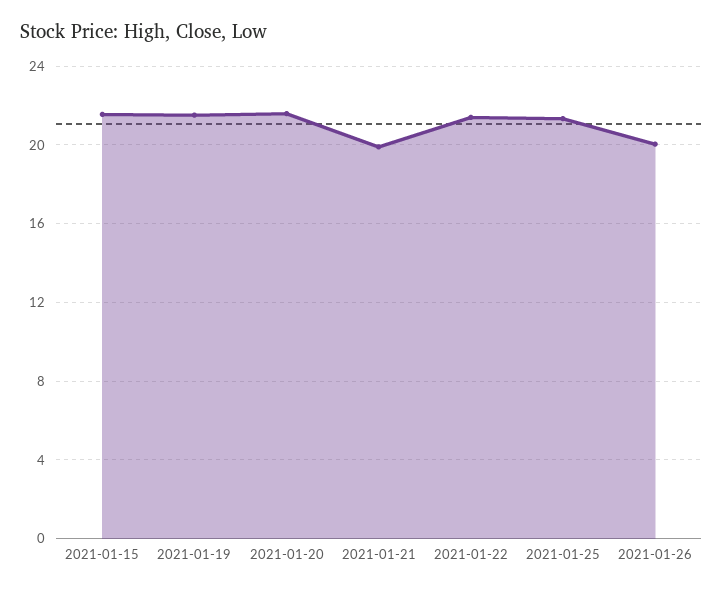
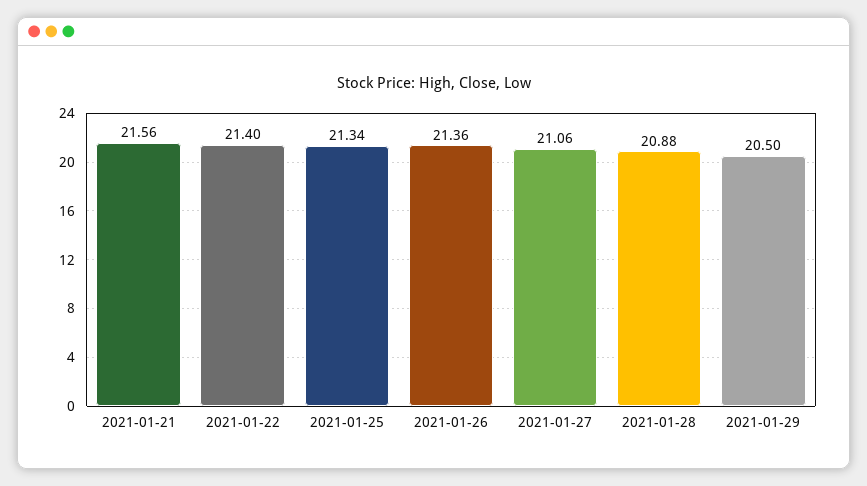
2021-01-15: 21.5 -> none
2021-01-19: 21.5 -> none
2021-01-20: 21.5 -> none
2021-01-21: 20 -> 21.56
2021-01-26: 20 -> 21.36
2021-01-27: none -> 21.06
2021-01-28: none -> 20.88
2021-01-29: none -> 20.5

